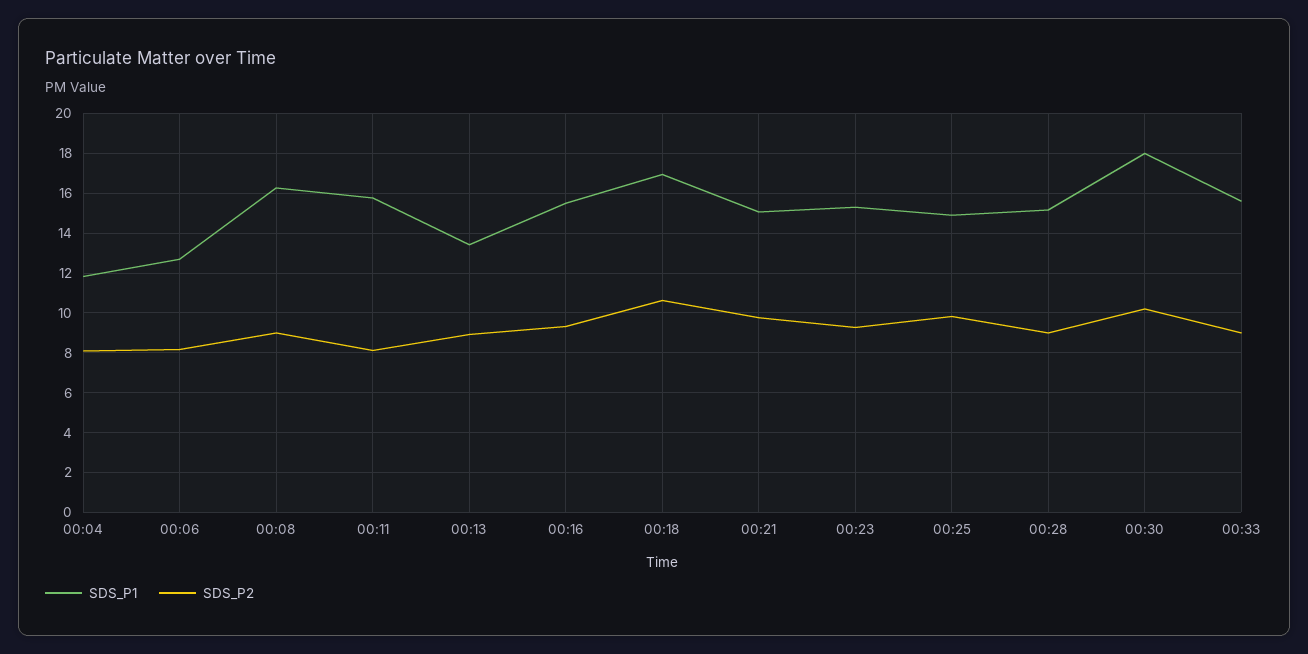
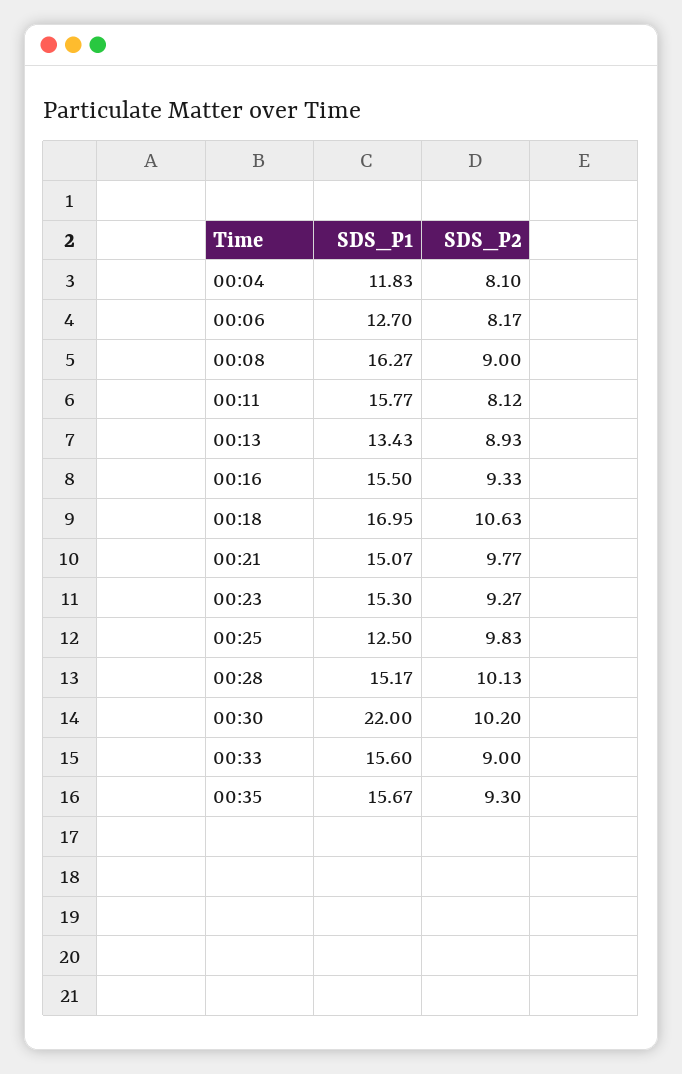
SDS_P1, 00:25: 15 -> 12.5
SDS_P2, 00:28: 9 -> 10.13
SDS_P1, 00:30: 18 -> 22
SDS_P1, 00:35: none -> 15.67
SDS_P2, 00:35: none -> 9.3

